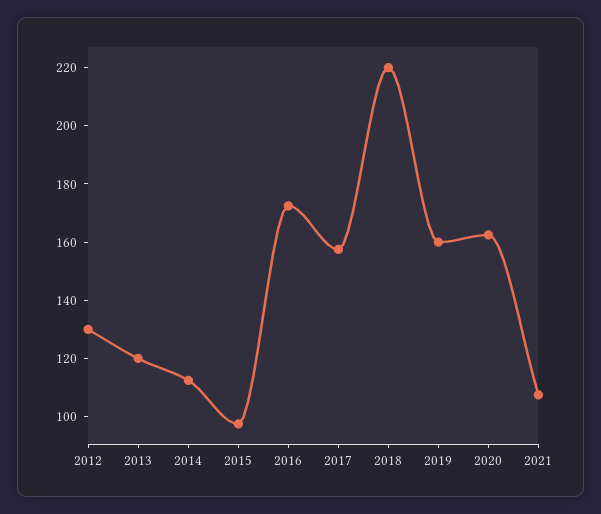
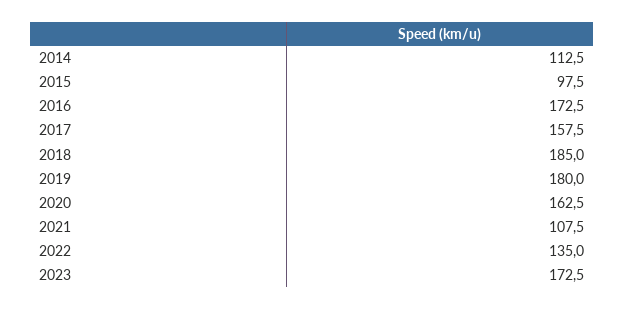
2012: 130 -> none
2013: 120 -> none
2018: 220 -> 185
2019: 160 -> 180
2022: none -> 135
2023: none -> 172.5

